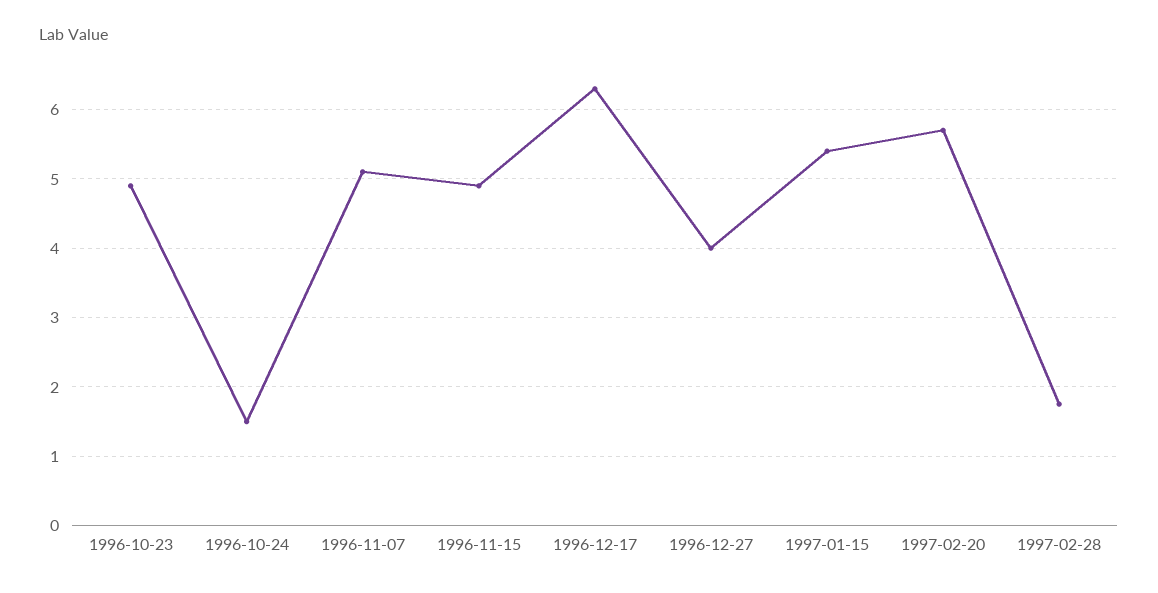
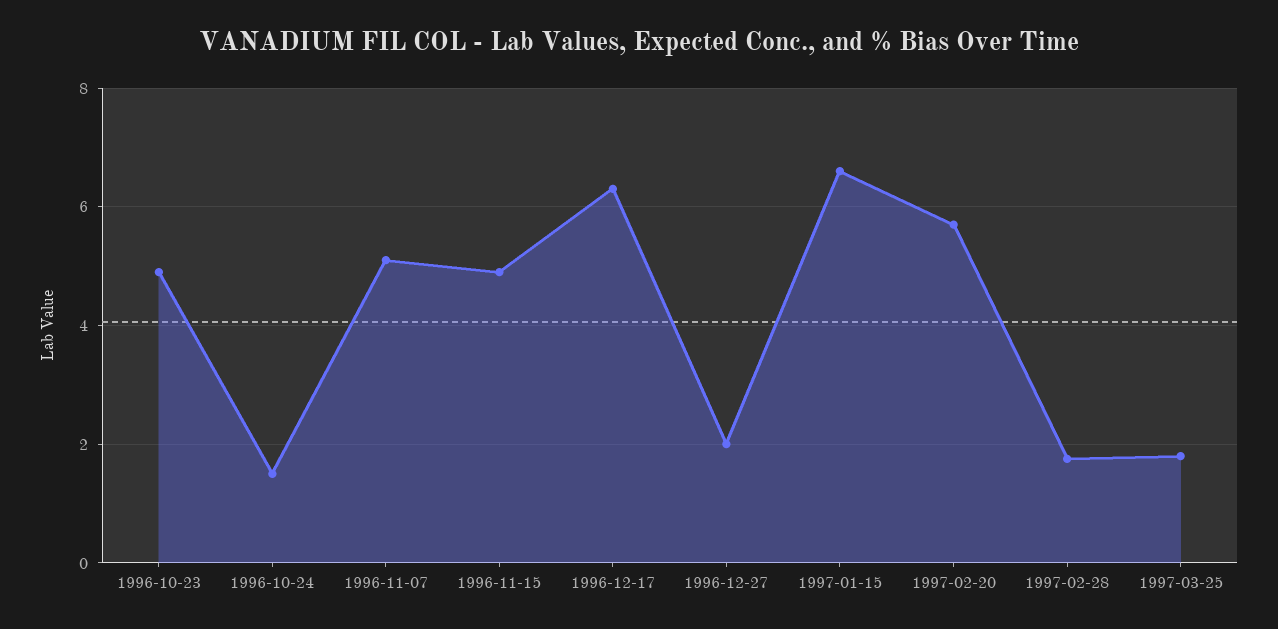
1996-12-27: 4 -> 2
1997-01-15: 5.4 -> 6.6
1997-03-25: none -> 1.8

